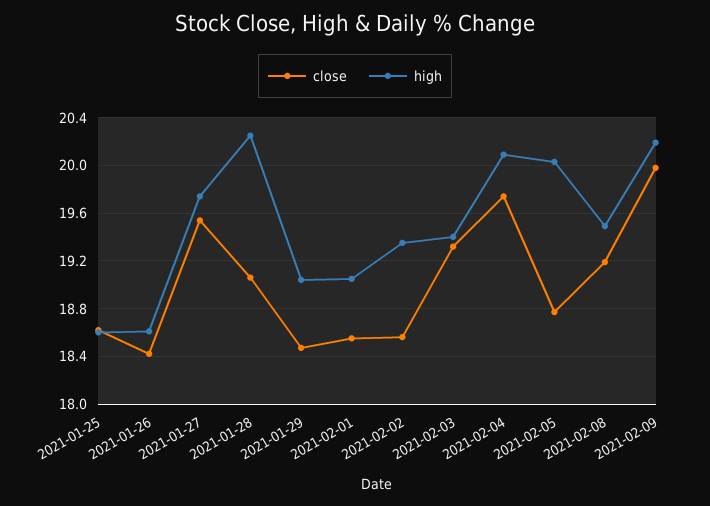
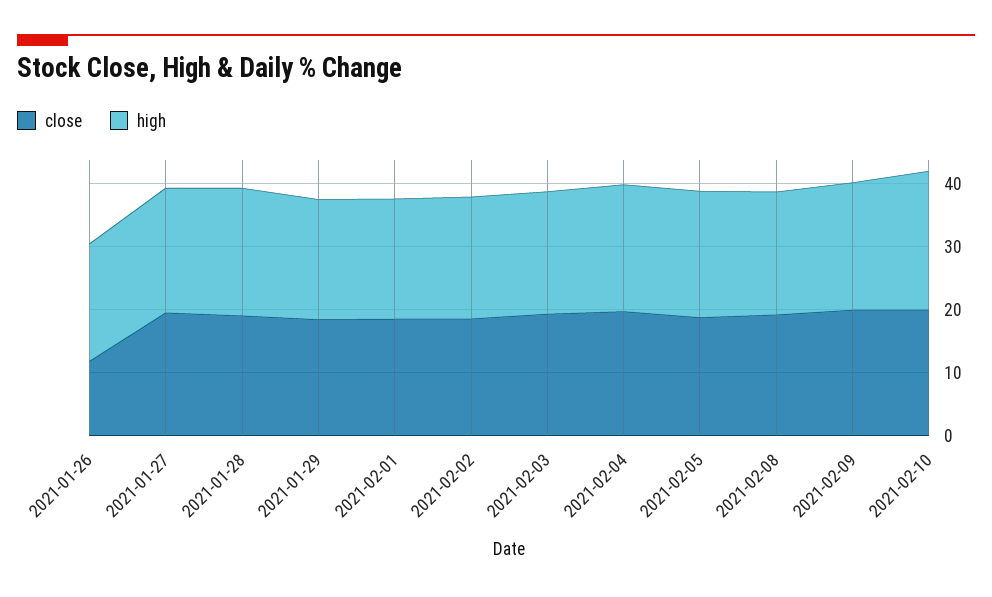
close, 2021-01-25: 18.6 -> none
high, 2021-01-25: 18.6 -> none
close, 2021-01-26: 18.4 -> 12
close, 2021-02-10: none -> 20
high, 2021-02-10: none -> 22

